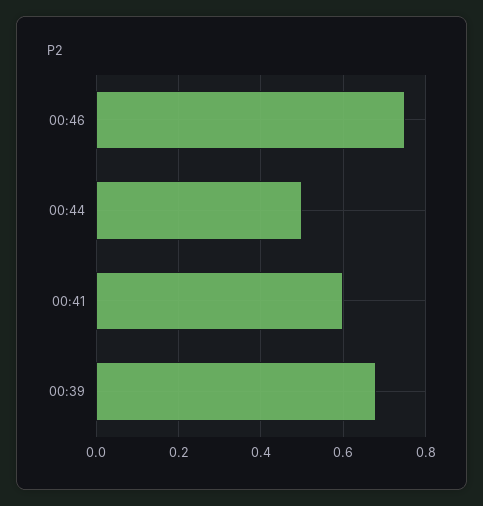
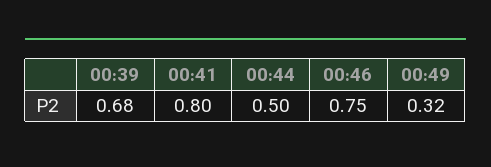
00:41: 0.6 -> 0.8
00:49: none -> 0.32

